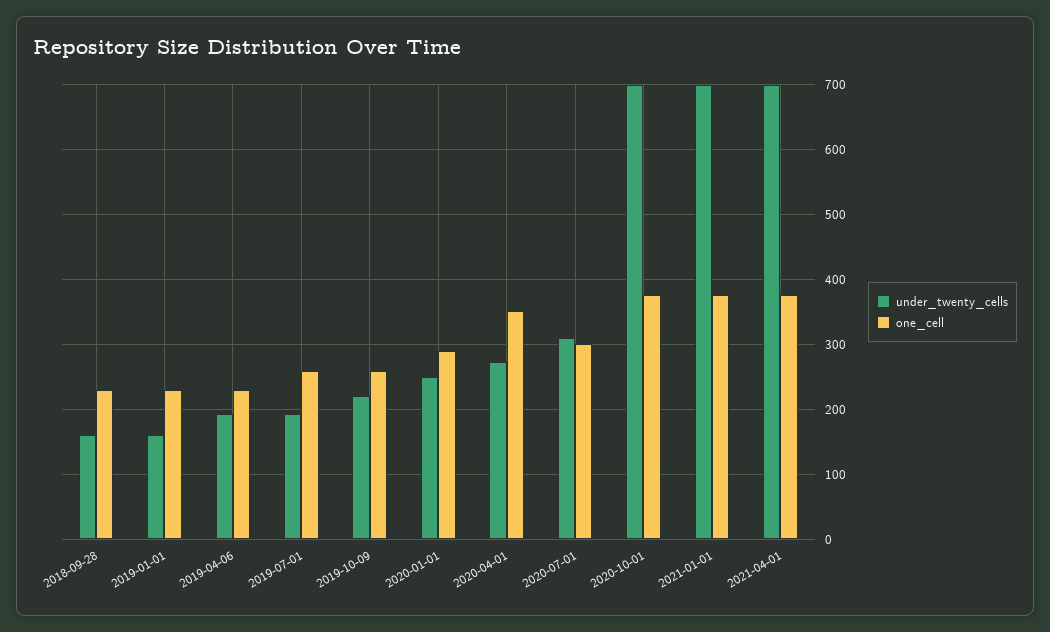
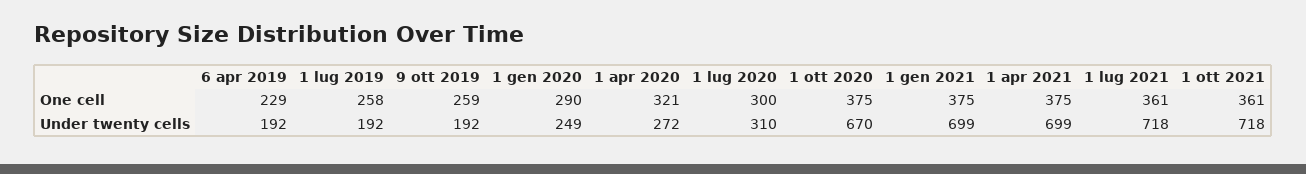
under_twenty_cells, 2018-09-28: 160 -> none
one_cell, 2018-09-28: 230 -> none
under_twenty_cells, 2019-01-01: 160 -> none
one_cell, 2019-01-01: 230 -> none
under_twenty_cells, 2019-10-09: 220 -> 192
one_cell, 2020-04-01: 350 -> 321
under_twenty_cells, 2020-10-01: 700 -> 670
one_cell, 1 lug 2021: none -> 361
one_cell, 1 ott 2021: none -> 361
under_twenty_cells, 1 lug 2021: none -> 718
under_twenty_cells, 1 ott 2021: none -> 718

